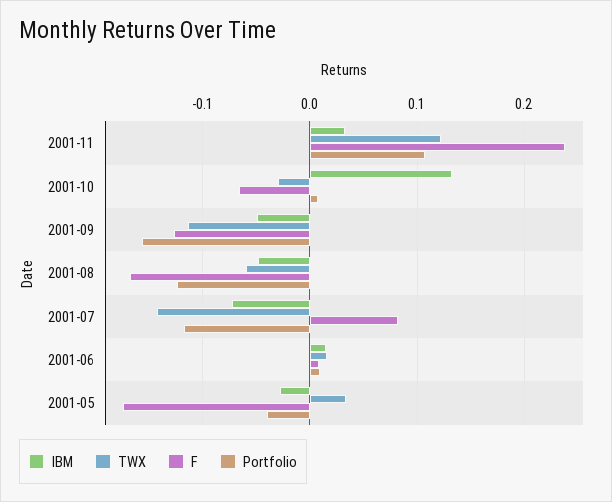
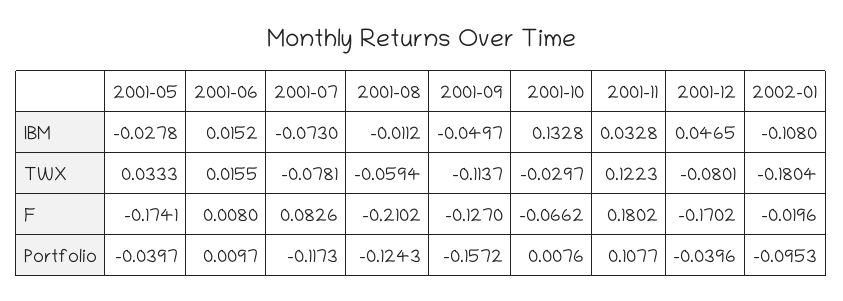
F, 2001-11: 0.24 -> 0.1802
IBM, 2001-08: -0.05 -> -0.0112
F, 2001-08: -0.17 -> -0.2102
TWX, 2001-07: -0.14 -> -0.0781
IBM, 2001-12: none -> 0.0465
IBM, 2002-01: none -> -0.108
TWX, 2001-12: none -> -0.0801
TWX, 2002-01: none -> -0.1804
F, 2001-12: none -> -0.1702
F, 2002-01: none -> -0.0196
Portfolio, 2001-12: none -> -0.0396
Portfolio, 2002-01: none -> -0.0953

